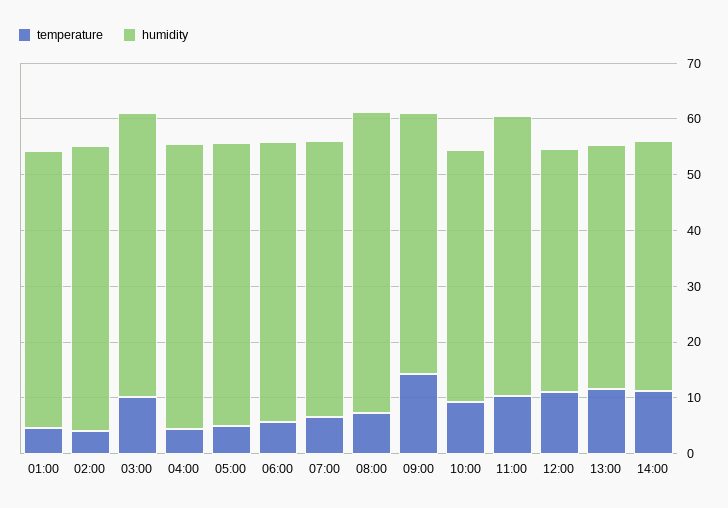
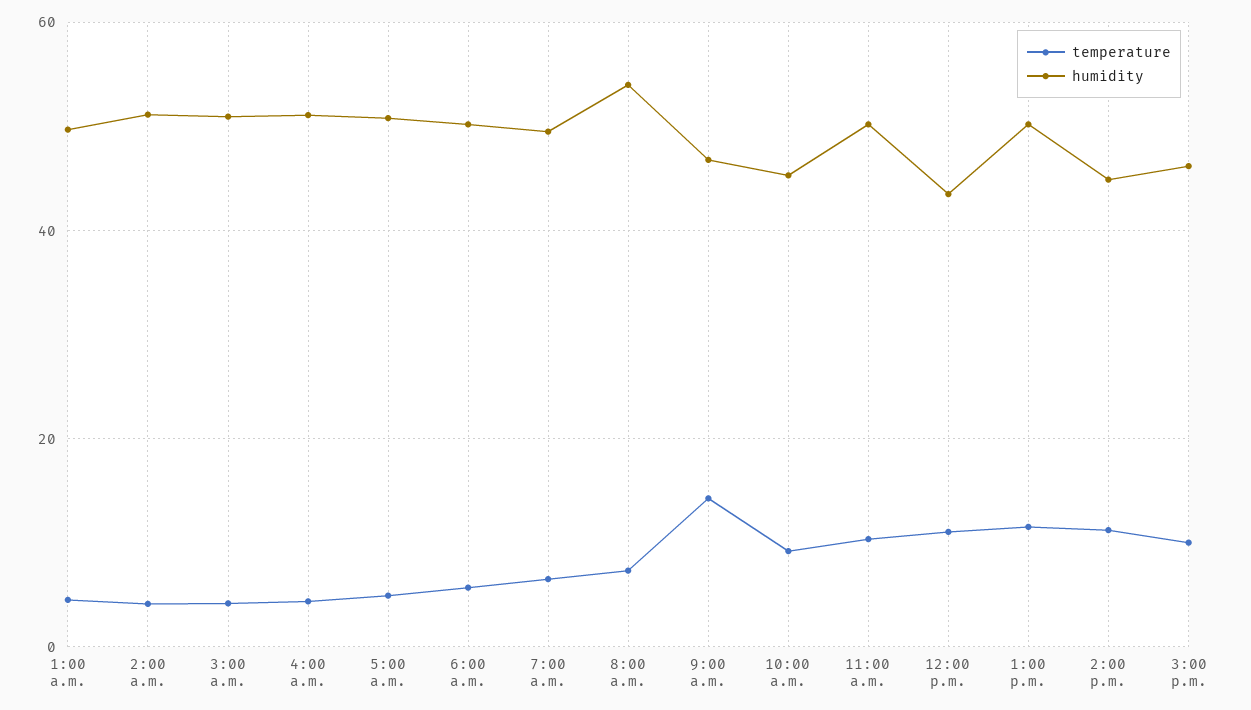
temperature, 03:00: 10 -> 4
humidity, 13:00: 44 -> 50
temperature, 3:00 p.m.: none -> 10
humidity, 3:00 p.m.: none -> 46

